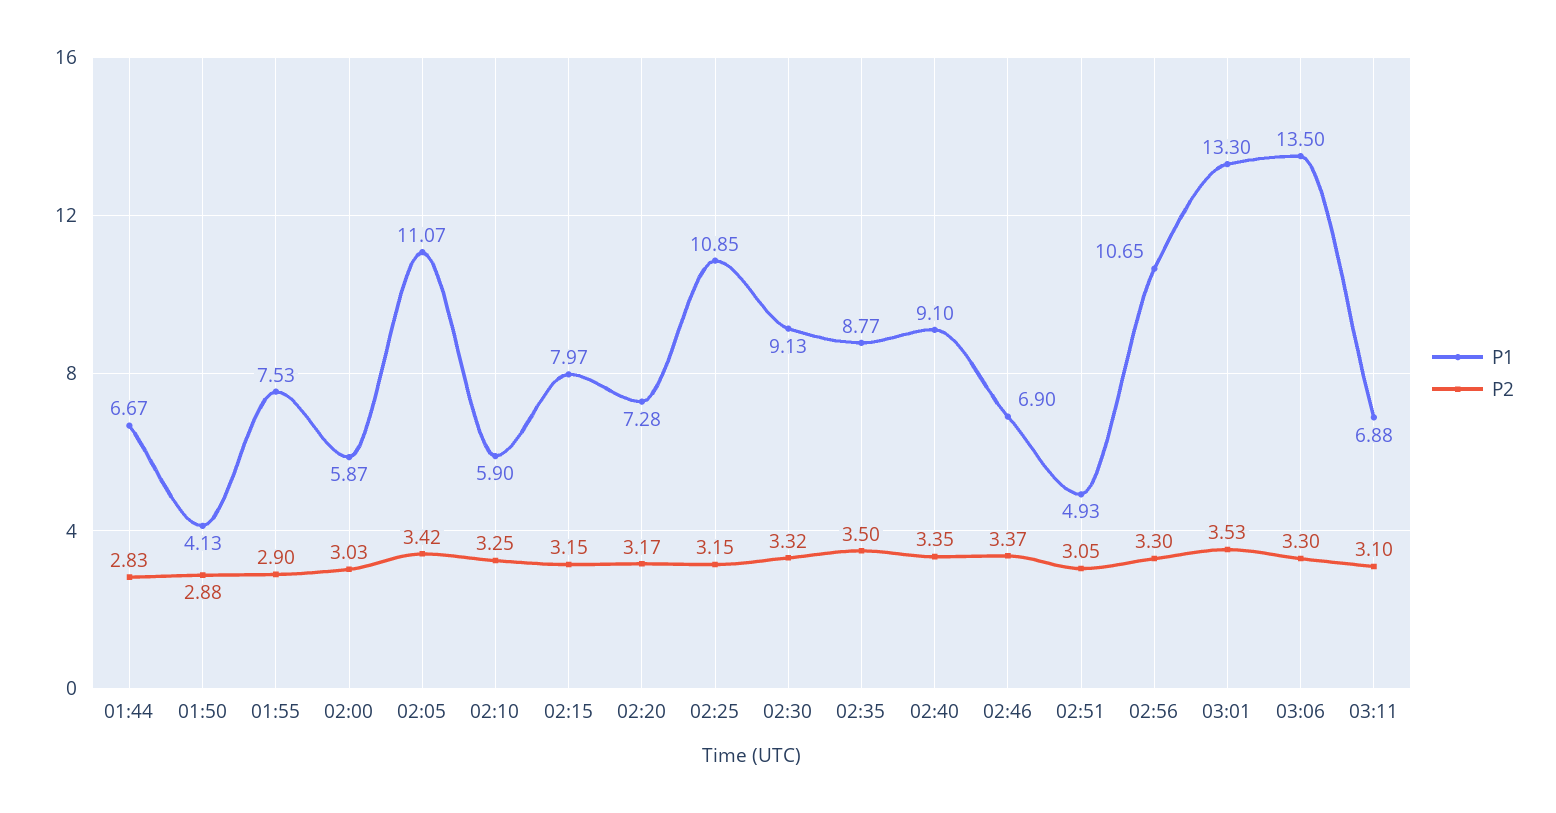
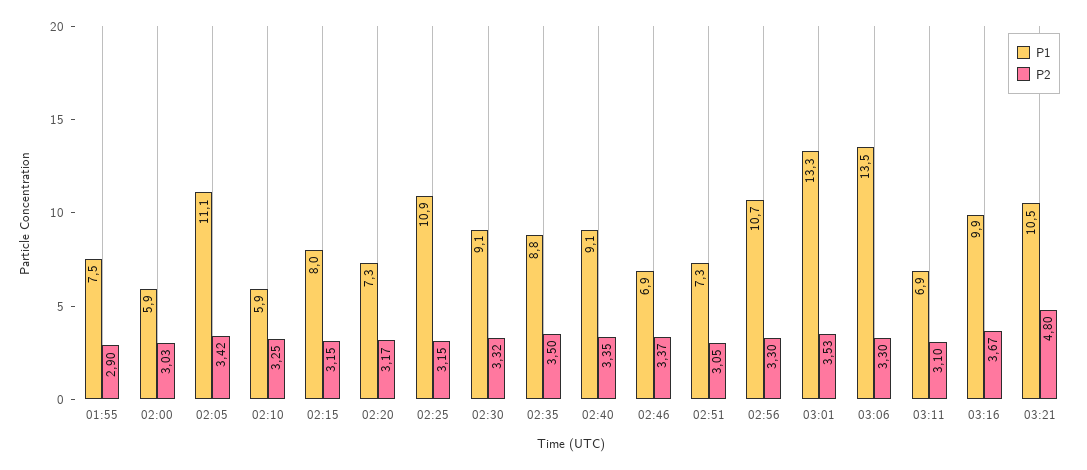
P1, 01:44: 6.67 -> none
P2, 01:44: 2.83 -> none
P1, 01:50: 4.13 -> none
P2, 01:50: 2.88 -> none
P1, 02:51: 4.93 -> 7.3
P1, 03:16: none -> 9.9
P2, 03:16: none -> 3.67
P1, 03:21: none -> 10.5
P2, 03:21: none -> 4.8

